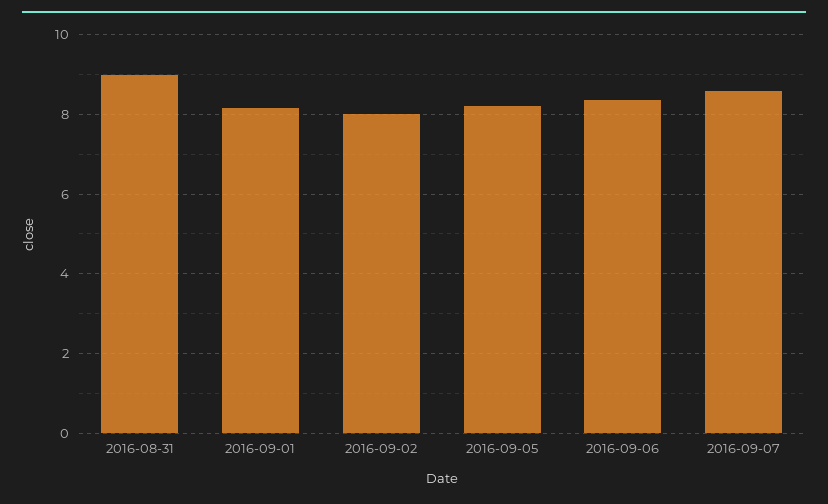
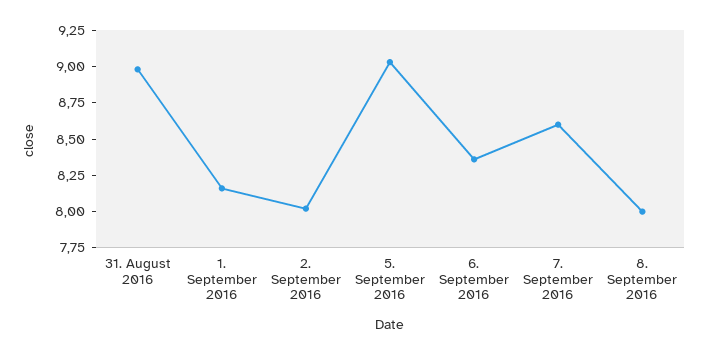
2016-09-05: 8.2 -> 9
8. September 2016: none -> 8

